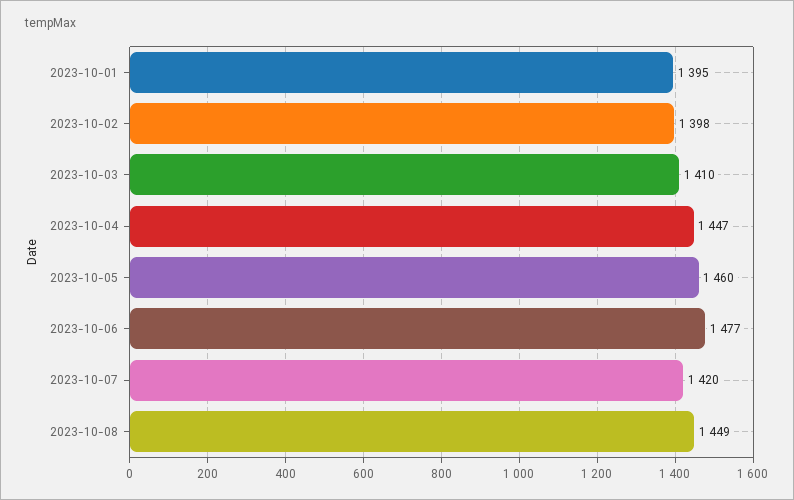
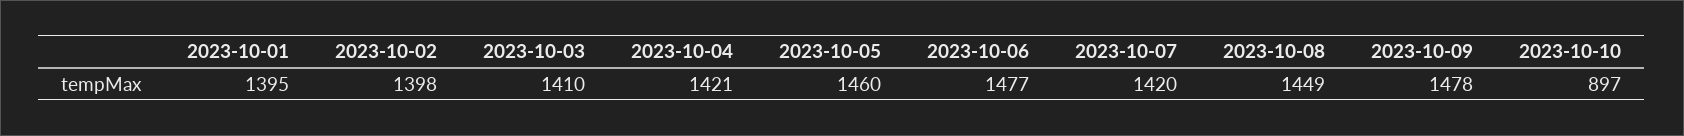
2023-10-04: 1447 -> 1421
2023-10-09: none -> 1478
2023-10-10: none -> 897

